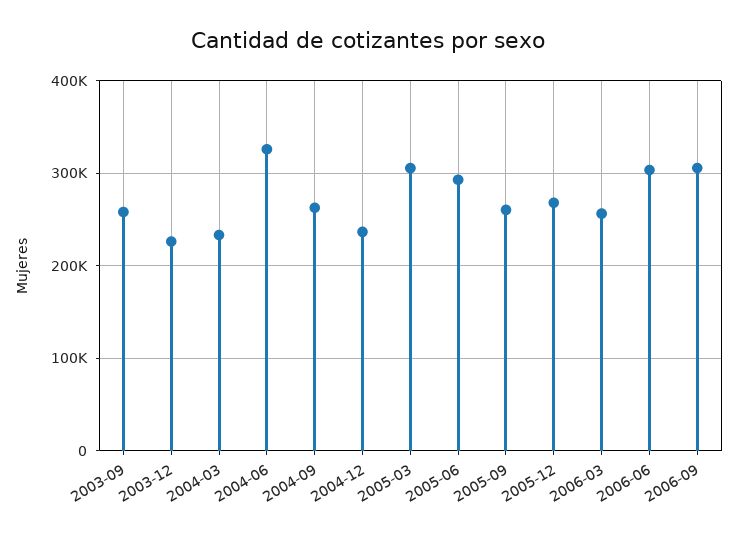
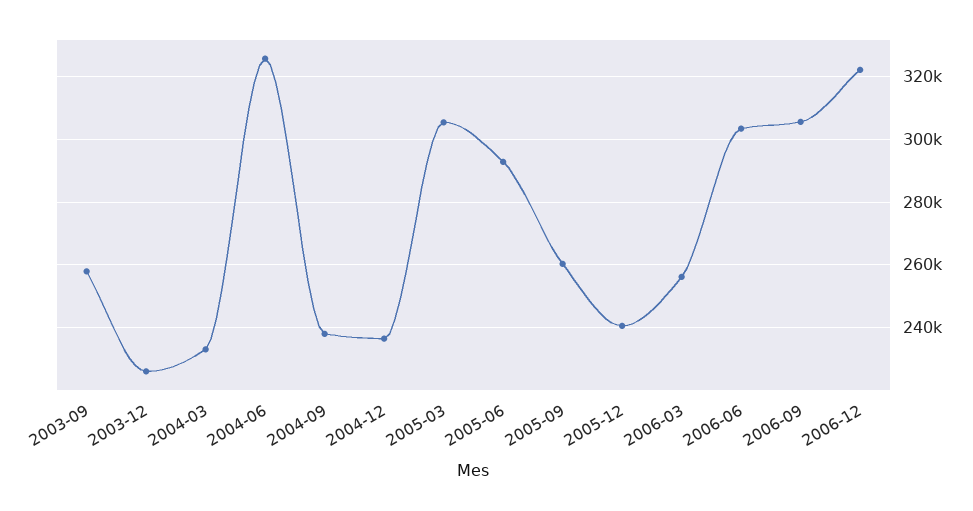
2004-09: 260000 -> 238000
2005-12: 270000 -> 240000
2006-12: none -> 322000

